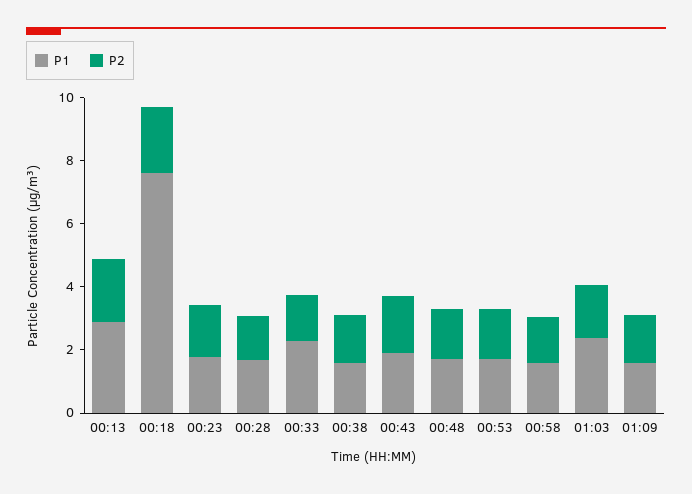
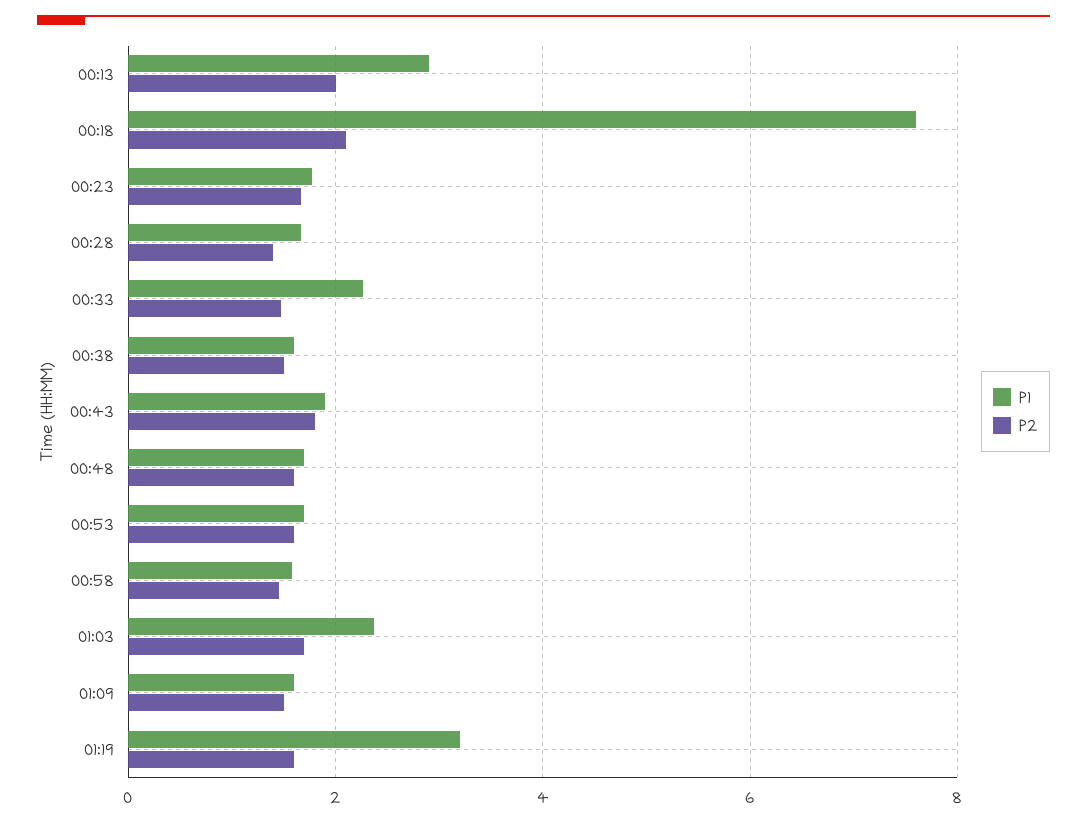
P1, 01:19: none -> 3.2
P2, 01:19: none -> 1.6

